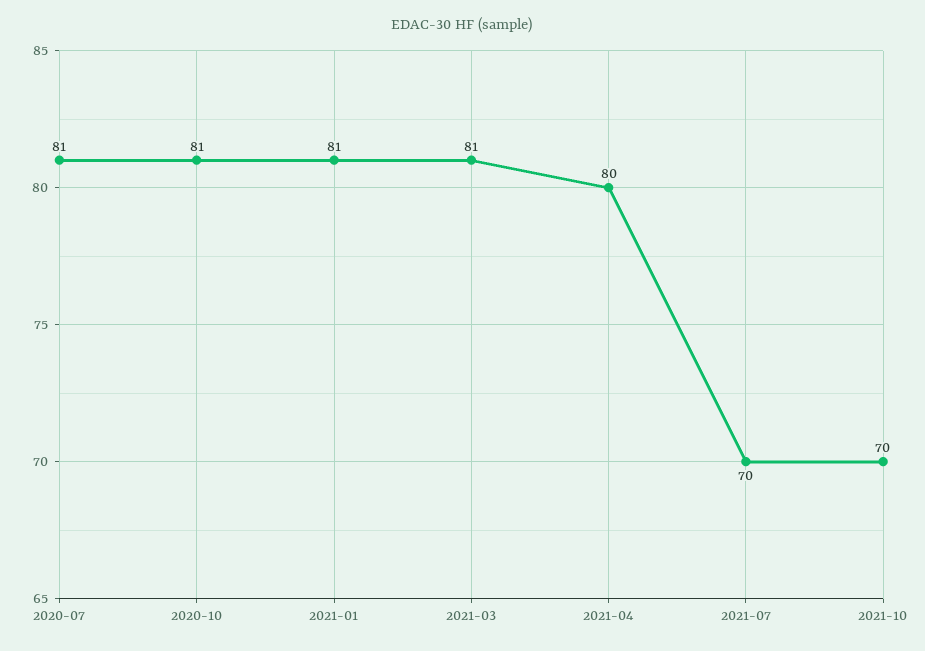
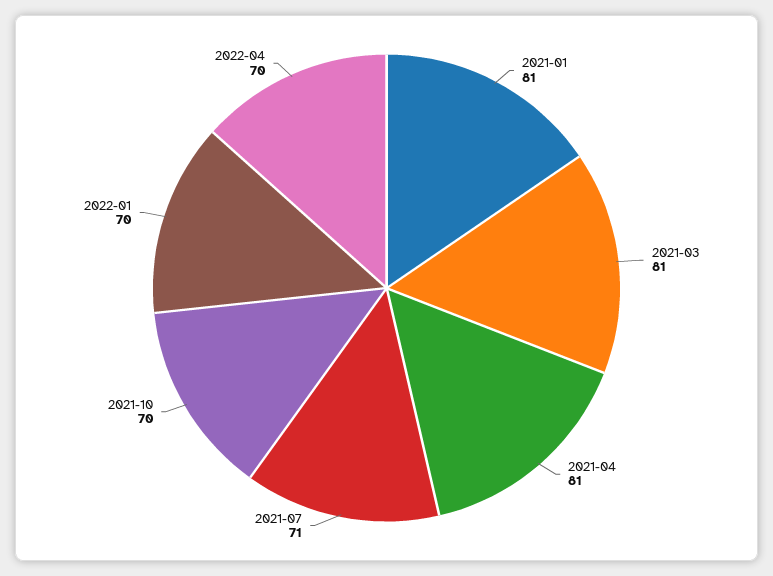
2020-07: 81 -> none
2020-10: 81 -> none
2021-04: 80 -> 81
2021-07: 70 -> 71
2022-01: none -> 70
2022-04: none -> 70

